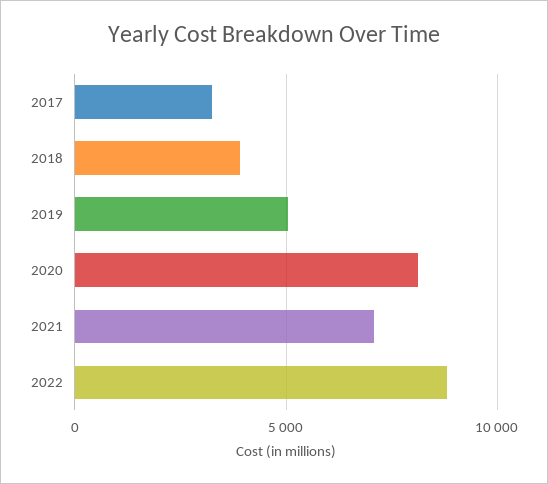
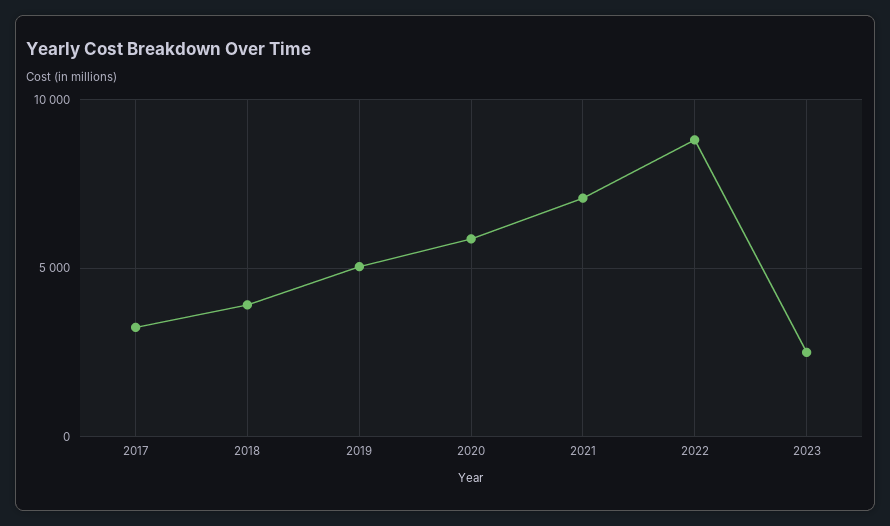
2020: 8000 -> 6000
2023: none -> 2500

